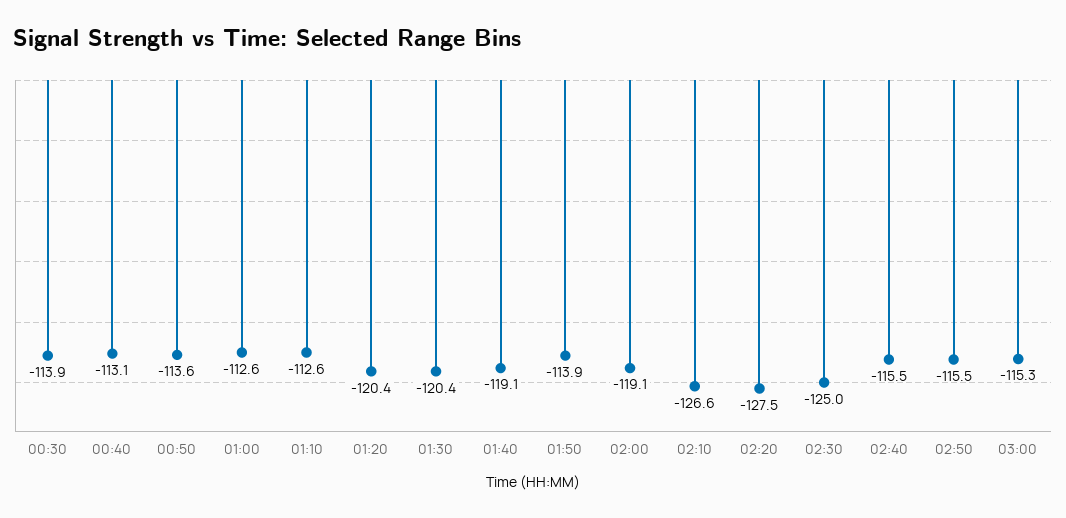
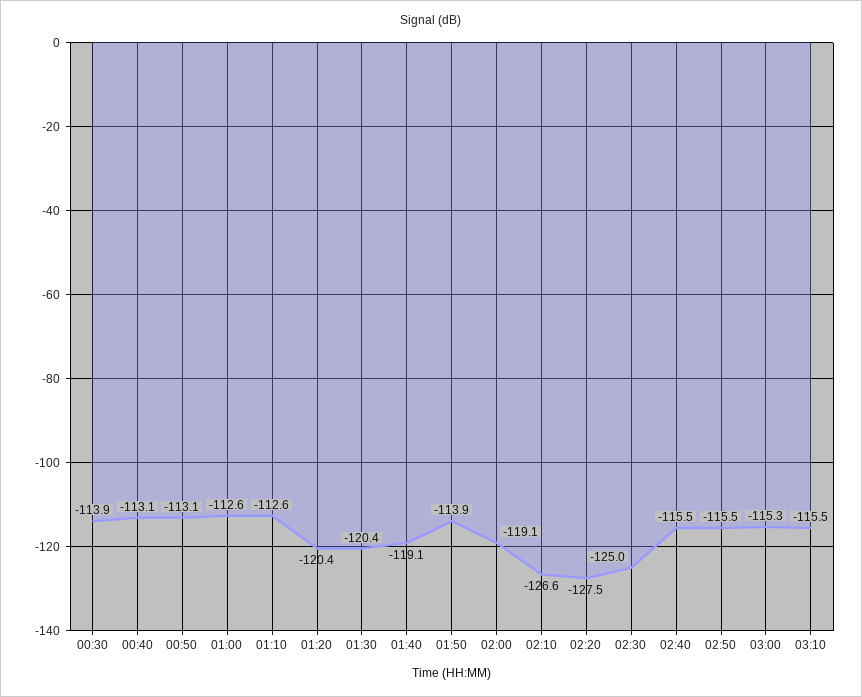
00:50: -113.6 -> -113.1
03:10: none -> -115.5

